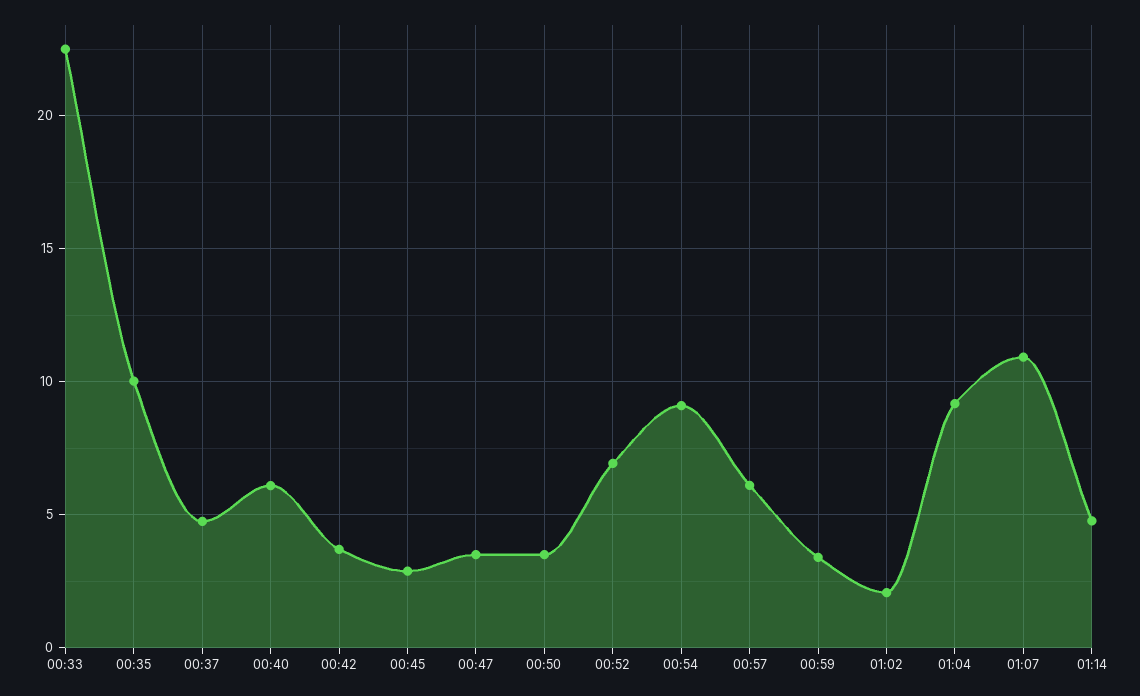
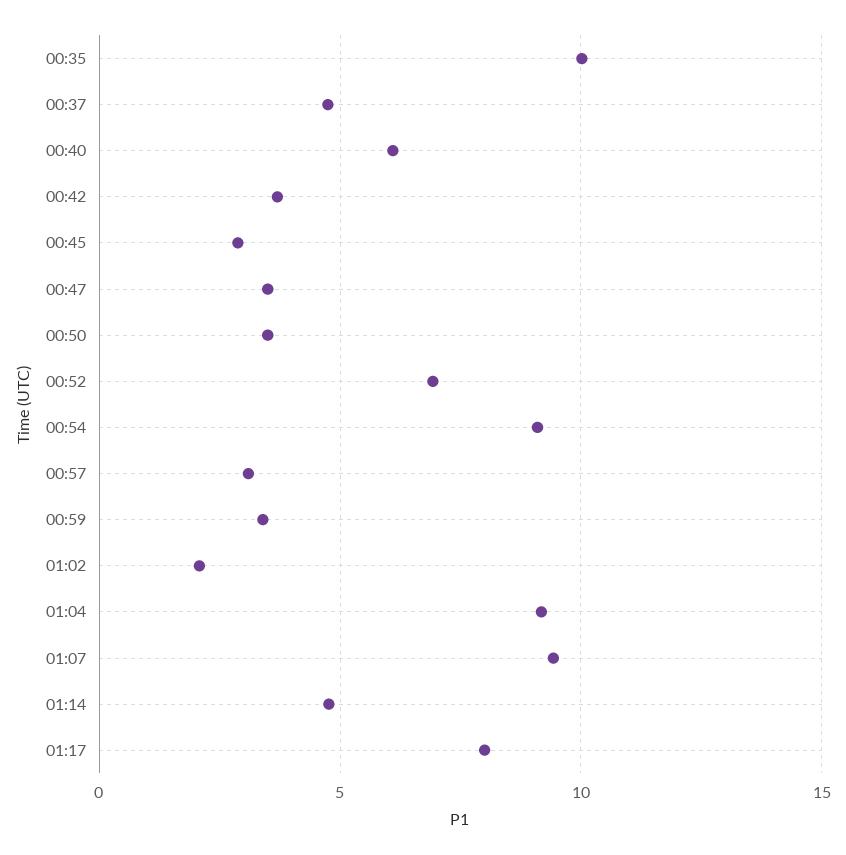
00:33: 22.5 -> none
00:57: 6 -> 3
01:07: 11 -> 9.5
01:17: none -> 8

